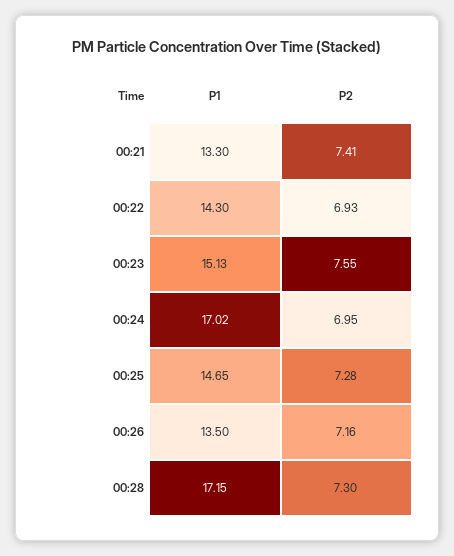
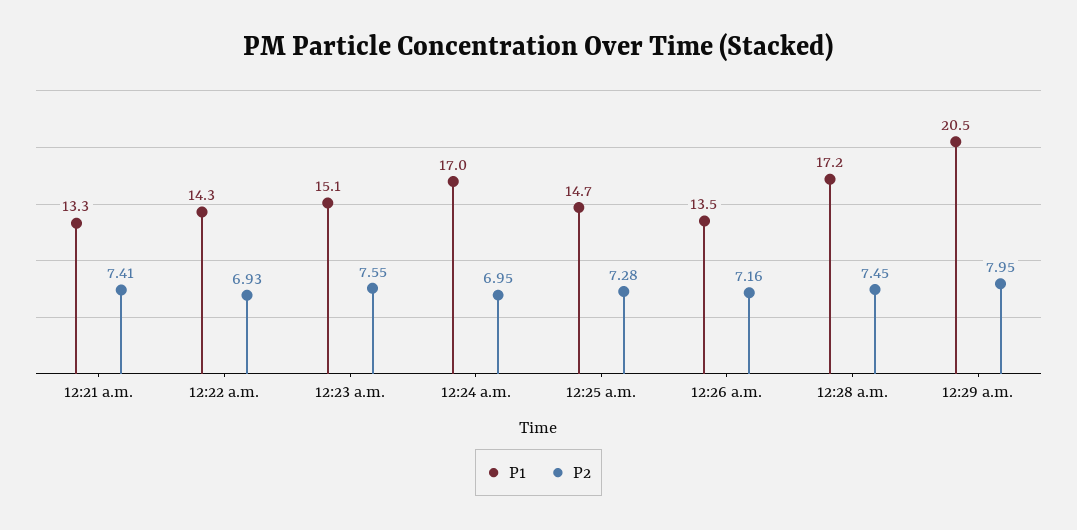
P2, 00:28: 7.3 -> 7.45
P1, 12:29 a.m.: none -> 20.5
P2, 12:29 a.m.: none -> 7.95

